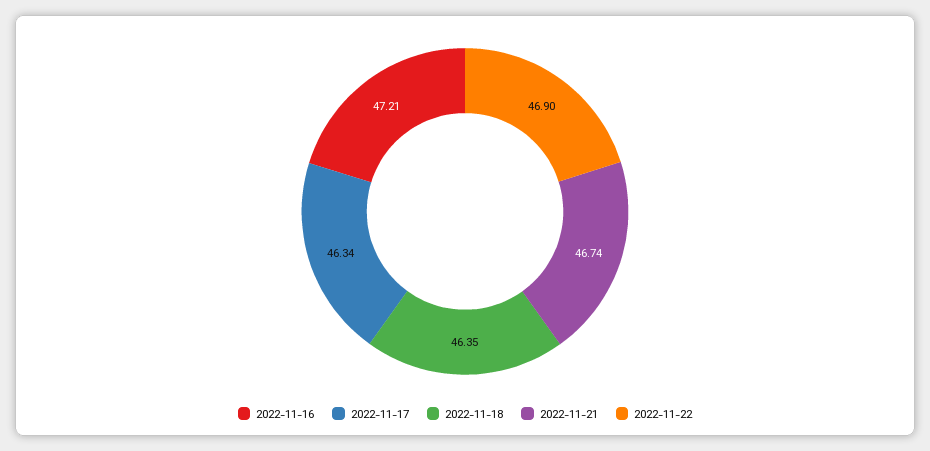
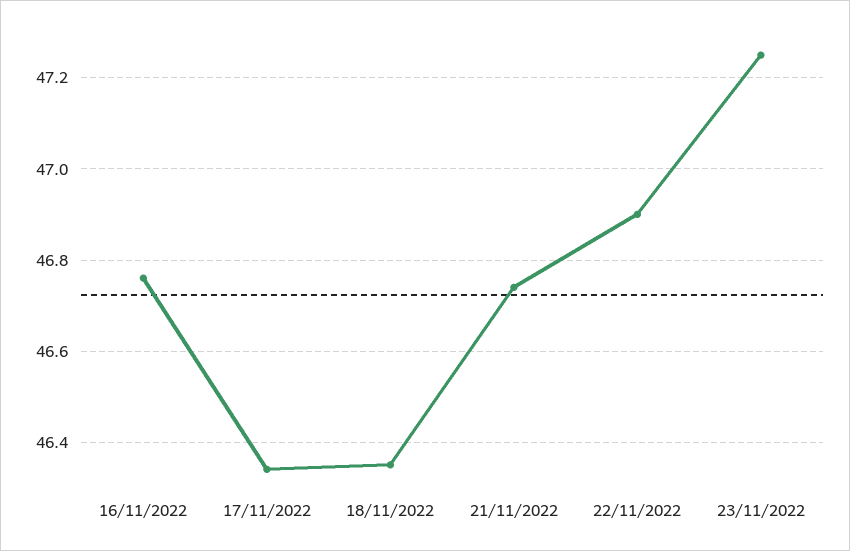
2022-11-16: 47.21 -> 46.75
23/11/2022: none -> 47.25

